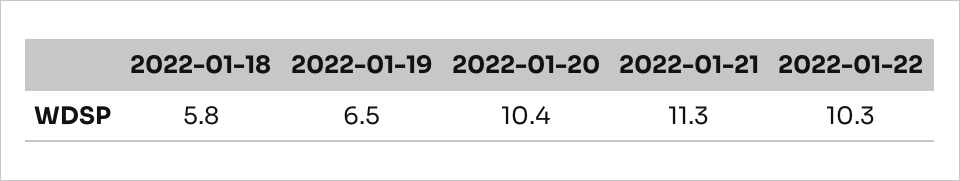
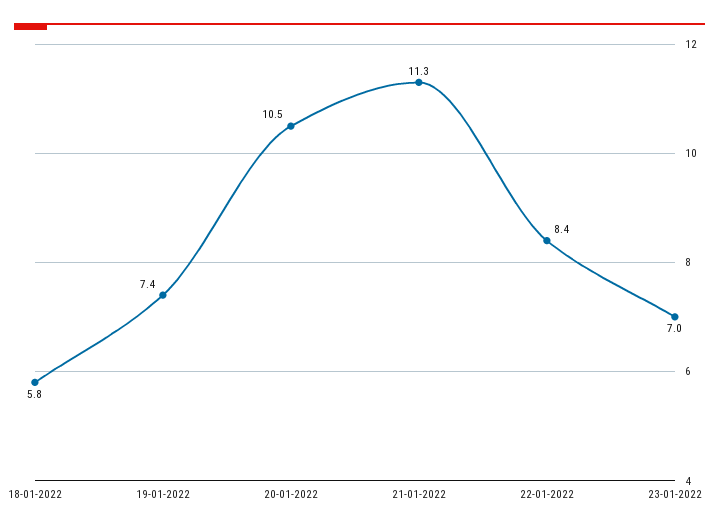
2022-01-19: 6.5 -> 7.4
2022-01-20: 10.4 -> 10.5
2022-01-22: 10.3 -> 8.4
23-01-2022: none -> 7

